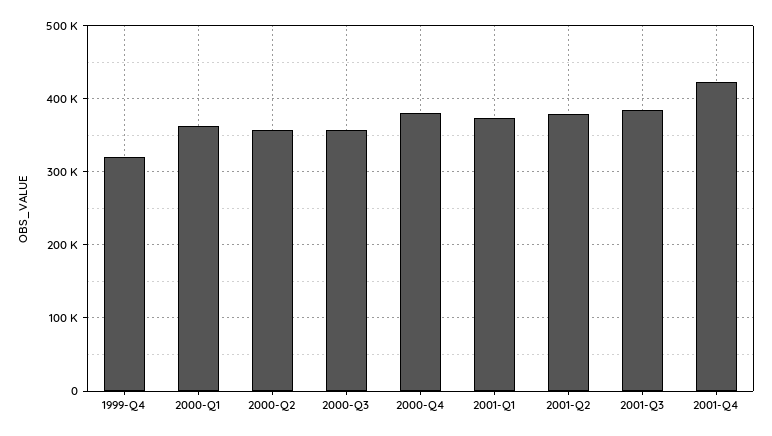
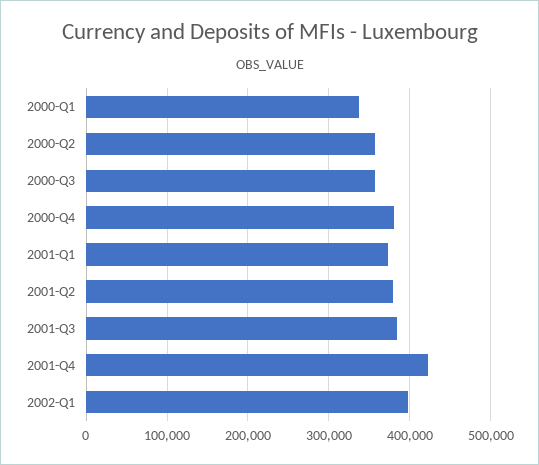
1999-Q4: 320000 -> none
2000-Q1: 360000 -> 340000
2002-Q1: none -> 400000

